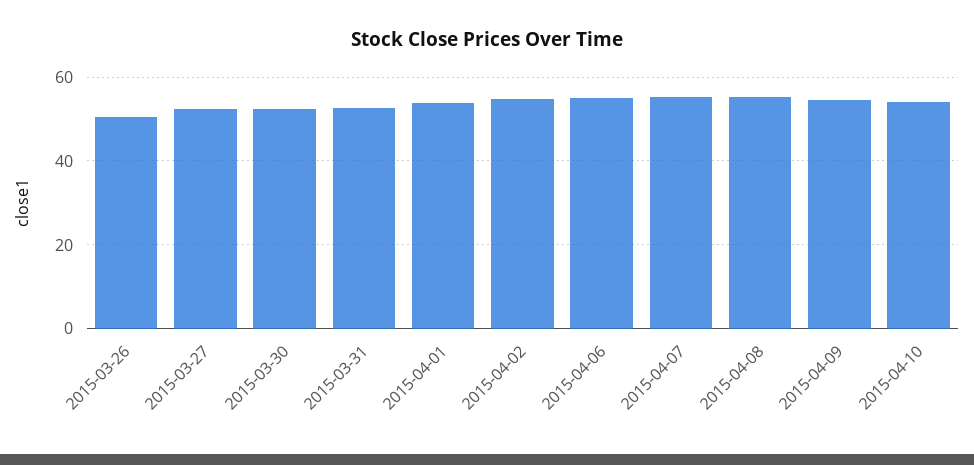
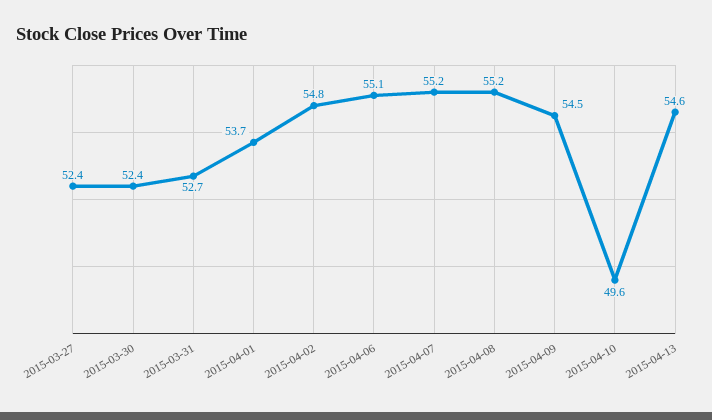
2015-03-26: 50 -> none
2015-04-10: 54 -> 49.6
2015-04-13: none -> 54.6

